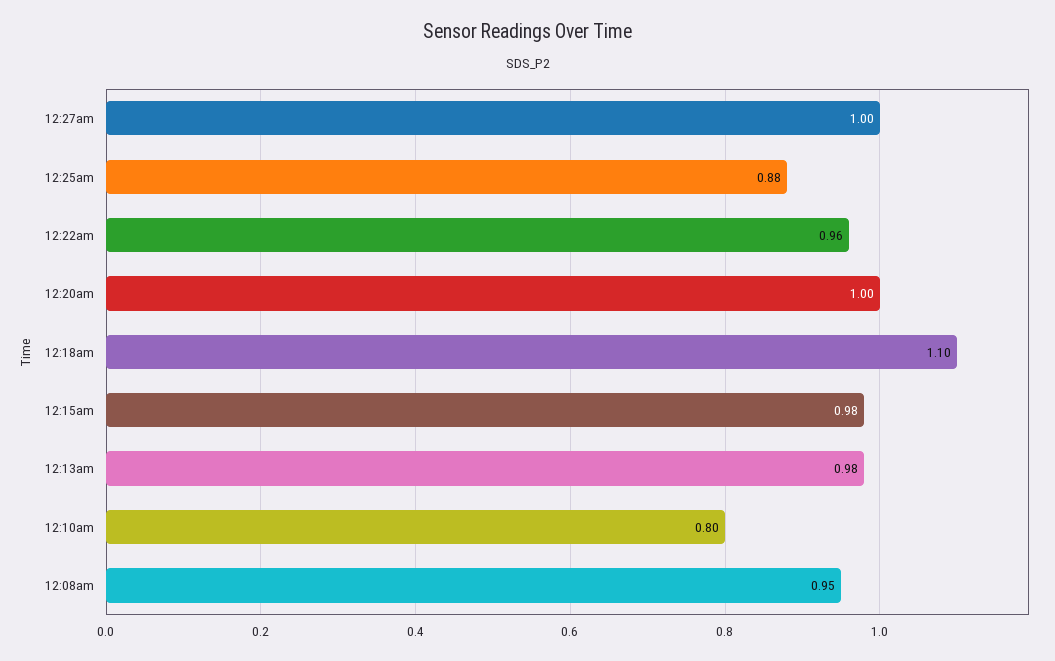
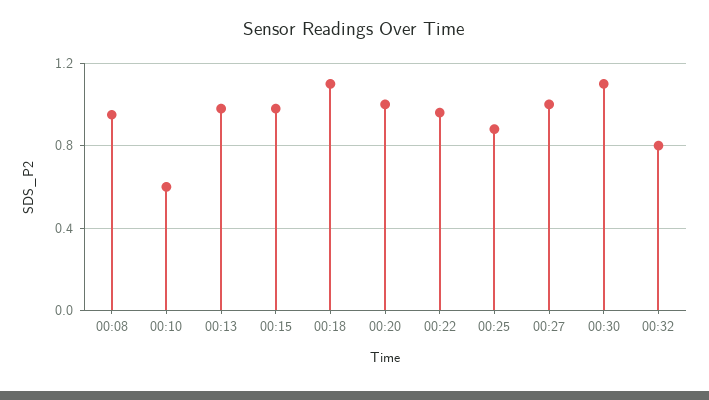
12:10am: 0.8 -> 0.6
00:30: none -> 1.1
00:32: none -> 0.8

